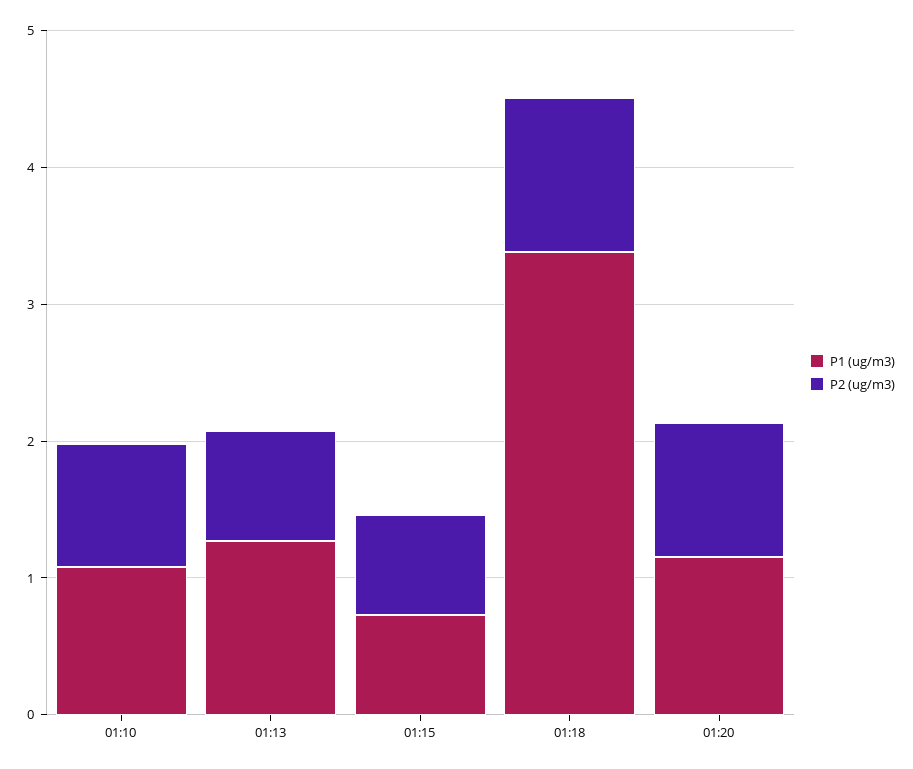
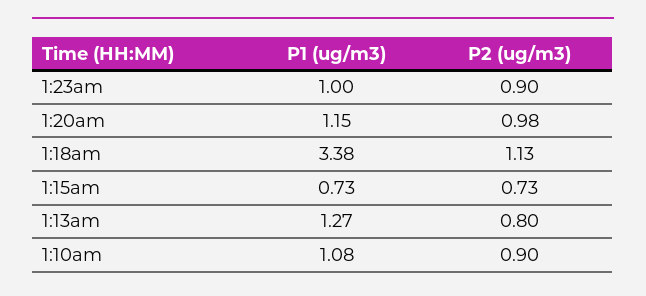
P1 (ug/m3), 1:23am: none -> 1
P2 (ug/m3), 1:23am: none -> 0.9

